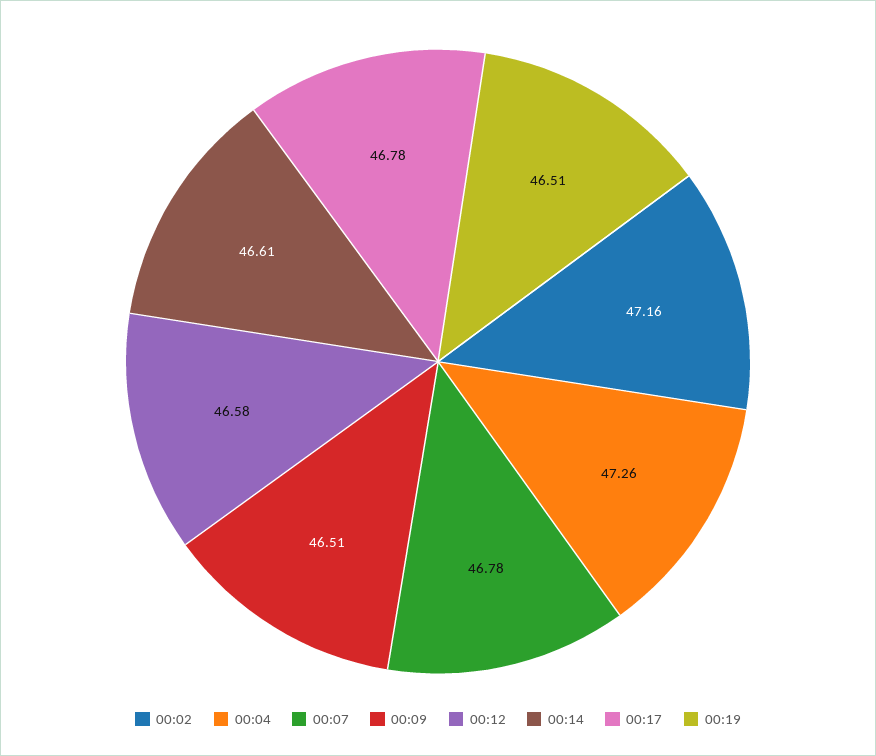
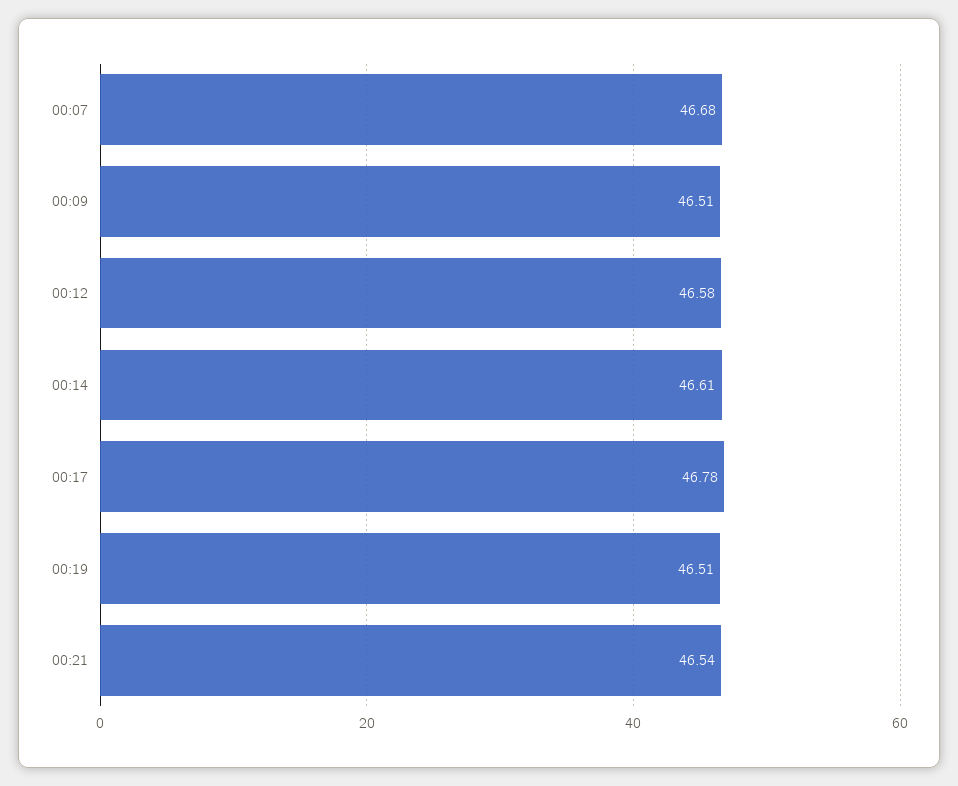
00:02: 47.16 -> none
00:04: 47.26 -> none
00:07: 46.78 -> 46.68
00:21: none -> 46.54

